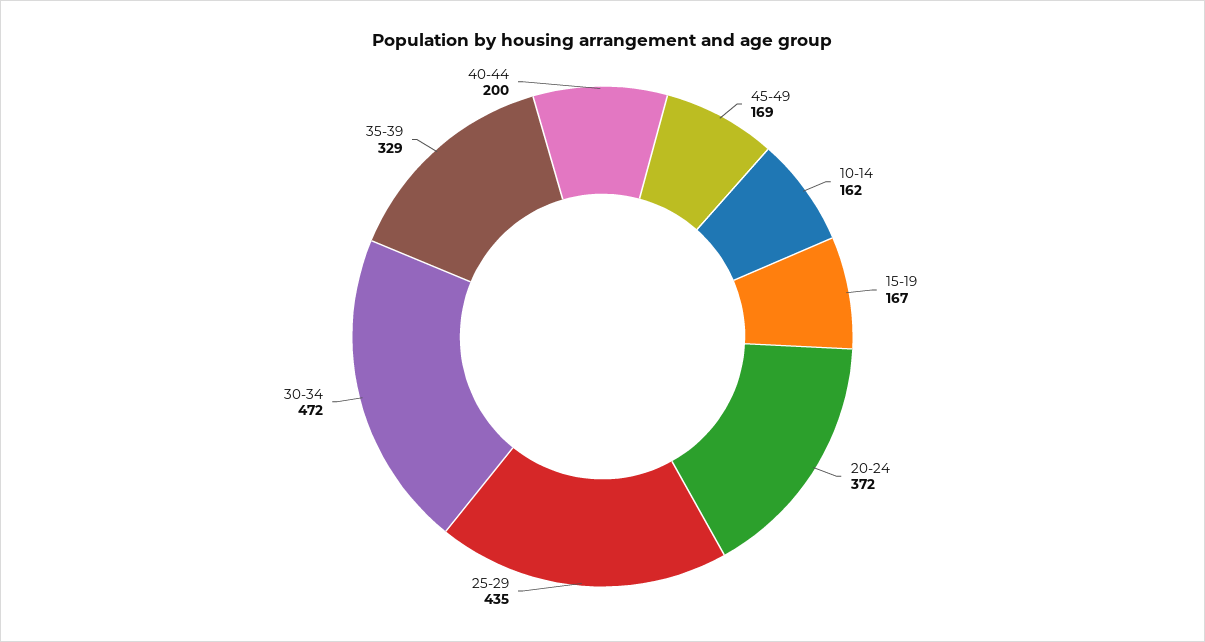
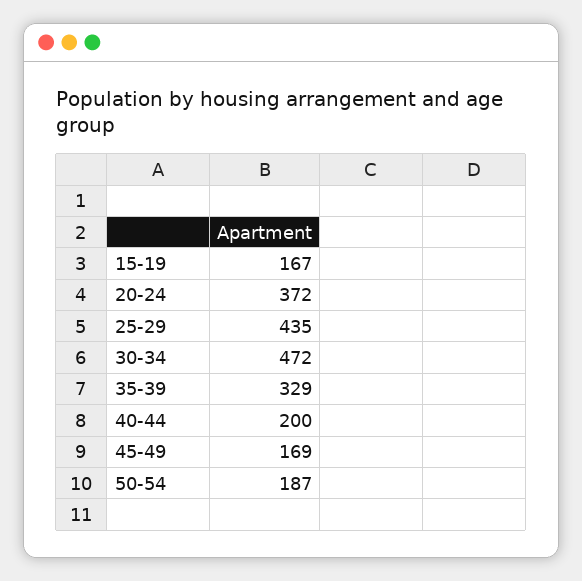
10-14: 162 -> none
50-54: none -> 187

